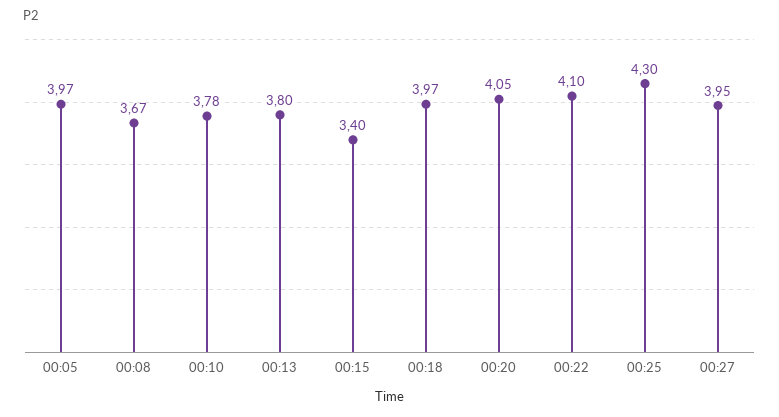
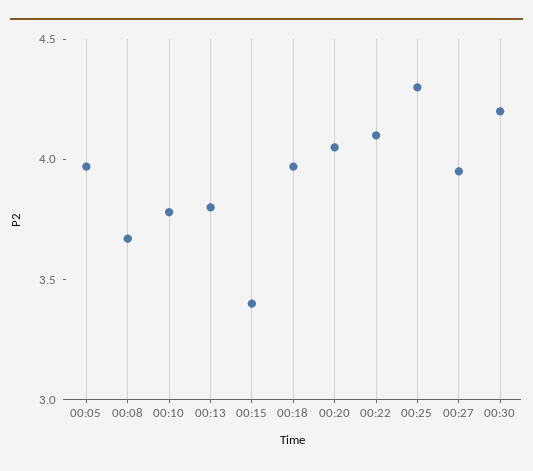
00:30: none -> 4.2

